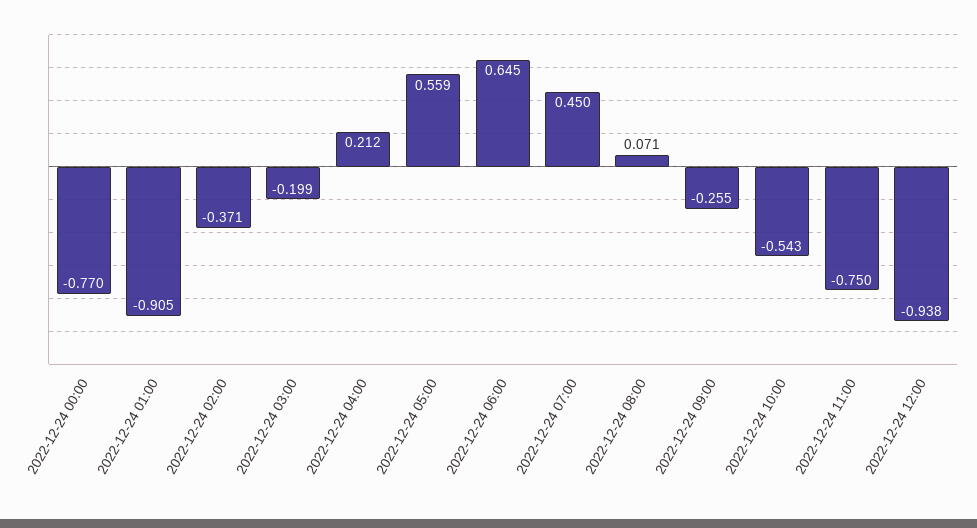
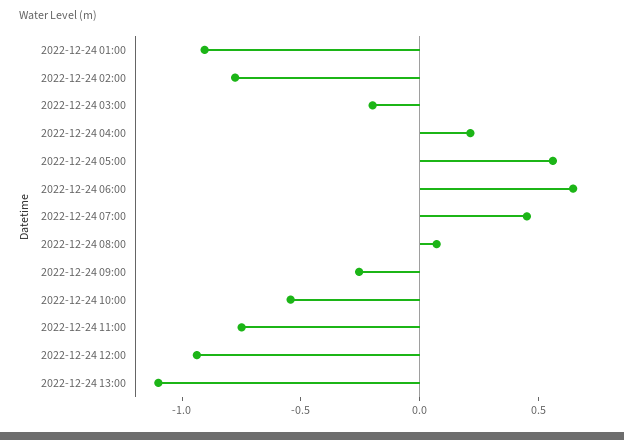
2022-12-24 00:00: -0.77 -> none
2022-12-24 02:00: -0.371 -> -0.8
2022-12-24 13:00: none -> -1.1

